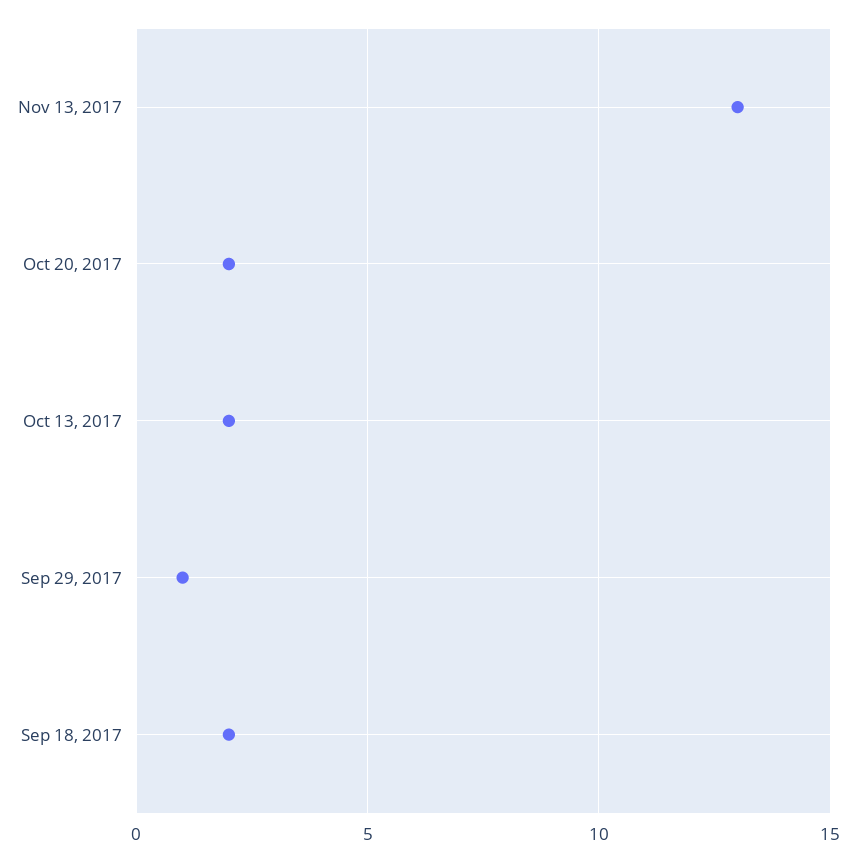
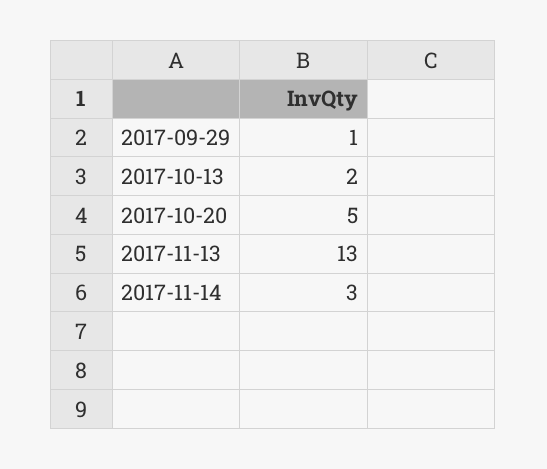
Oct 20, 2017: 2 -> 5
Sep 18, 2017: 2 -> none
2017-11-14: none -> 3

